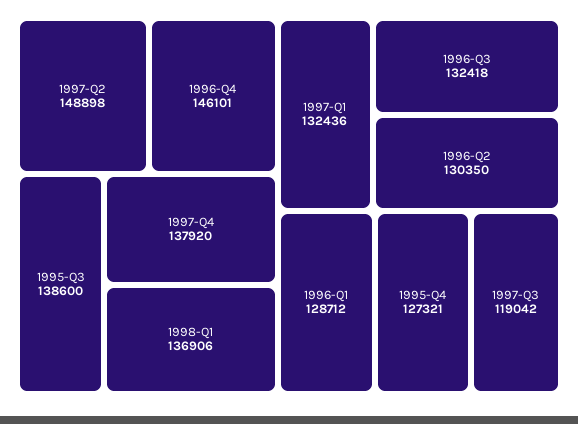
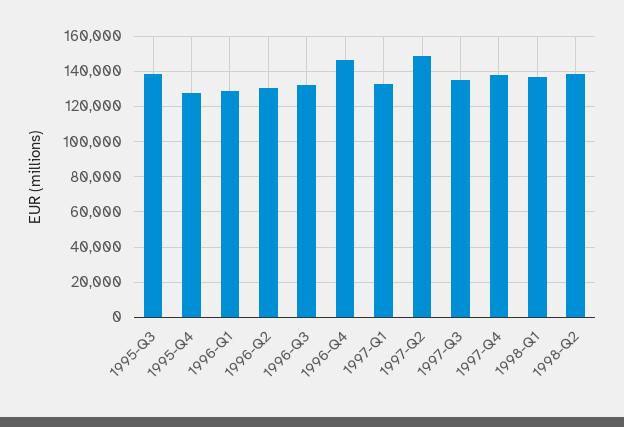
1997-Q3: 119042 -> 135000
1998-Q2: none -> 140000

